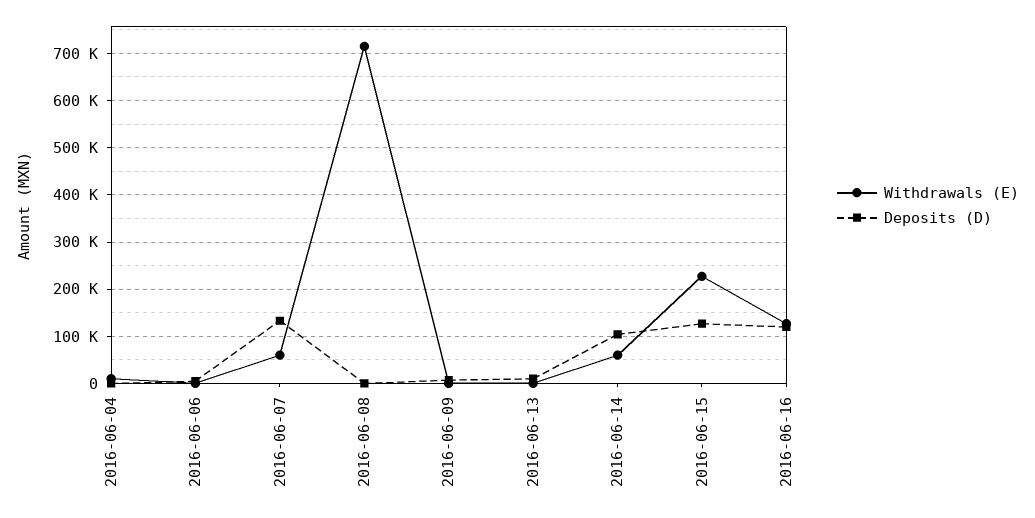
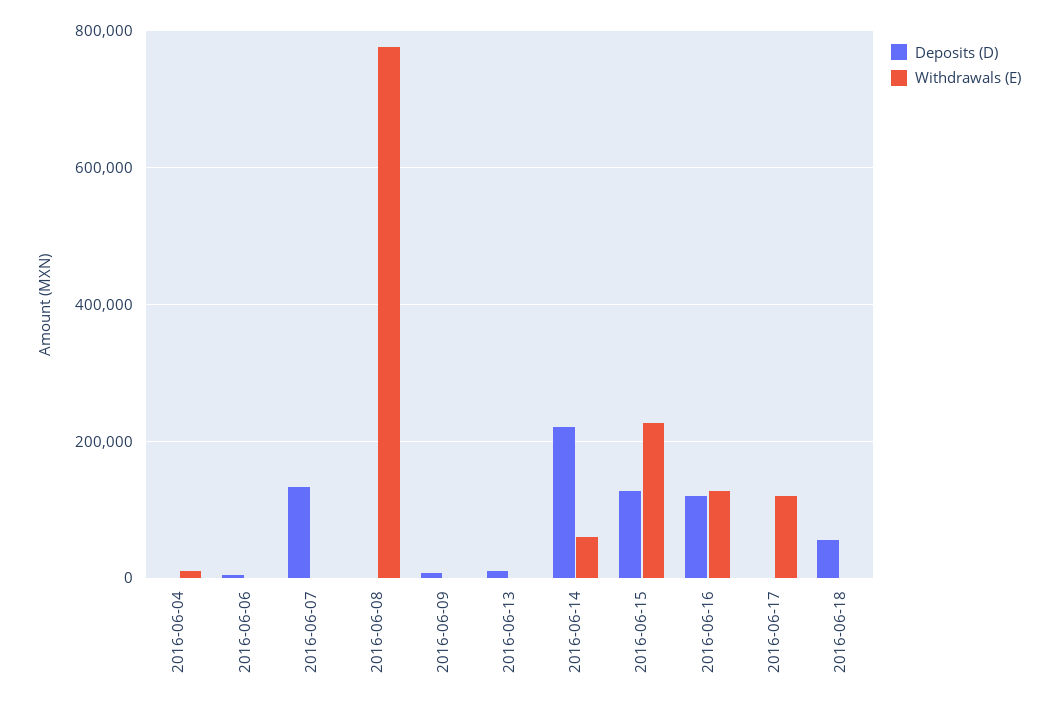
Withdrawals (E), 2016-06-07: 60000 -> 0
Withdrawals (E), 2016-06-08: 720000 -> 780000
Deposits (D), 2016-06-14: 100000 -> 220000
Deposits (D), 2016-06-17: none -> 0
Withdrawals (E), 2016-06-17: none -> 120000
Deposits (D), 2016-06-18: none -> 60000
Withdrawals (E), 2016-06-18: none -> 0

